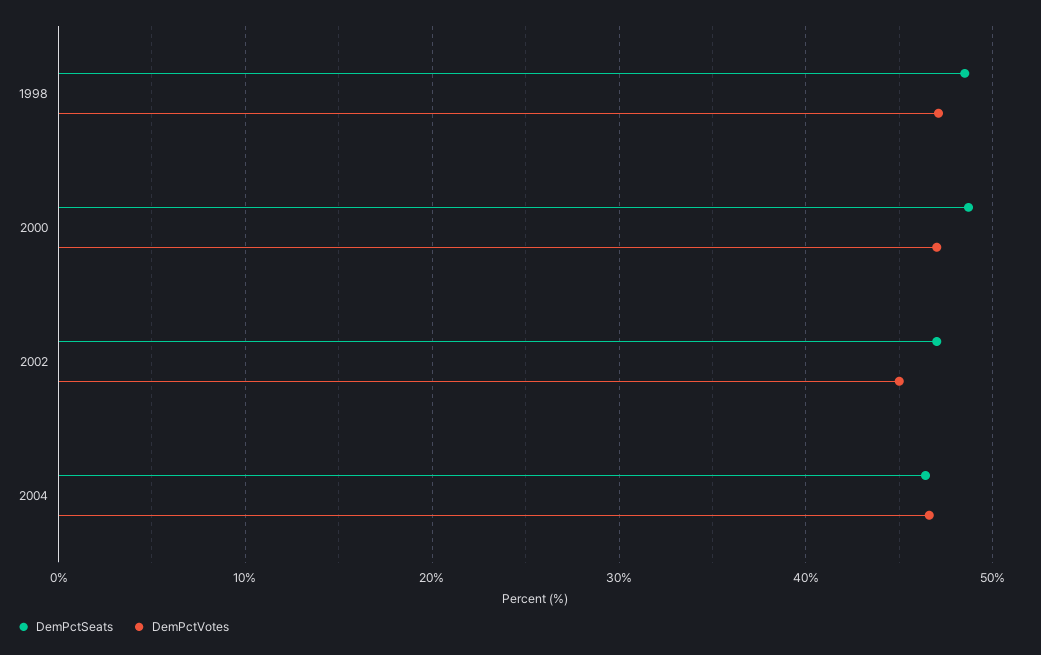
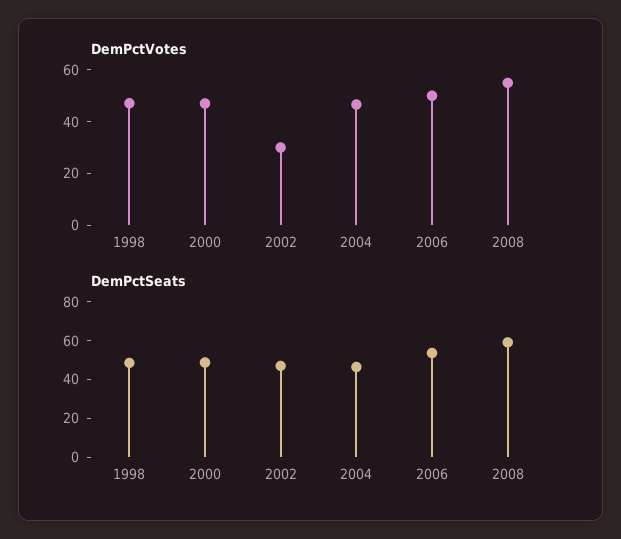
DemPctVotes, 2002: 45 -> 30
DemPctVotes, 2006: none -> 50
DemPctVotes, 2008: none -> 55
DemPctSeats, 2006: none -> 55
DemPctSeats, 2008: none -> 60

